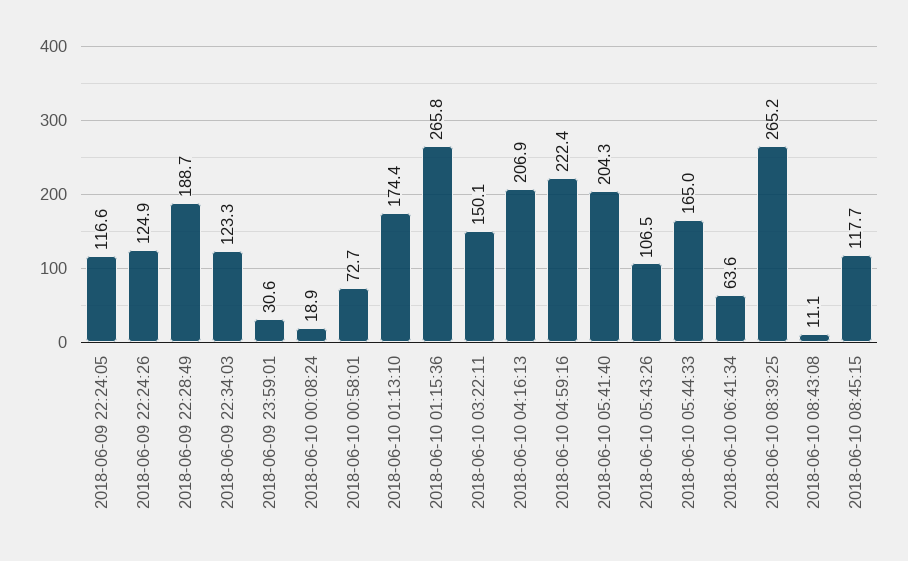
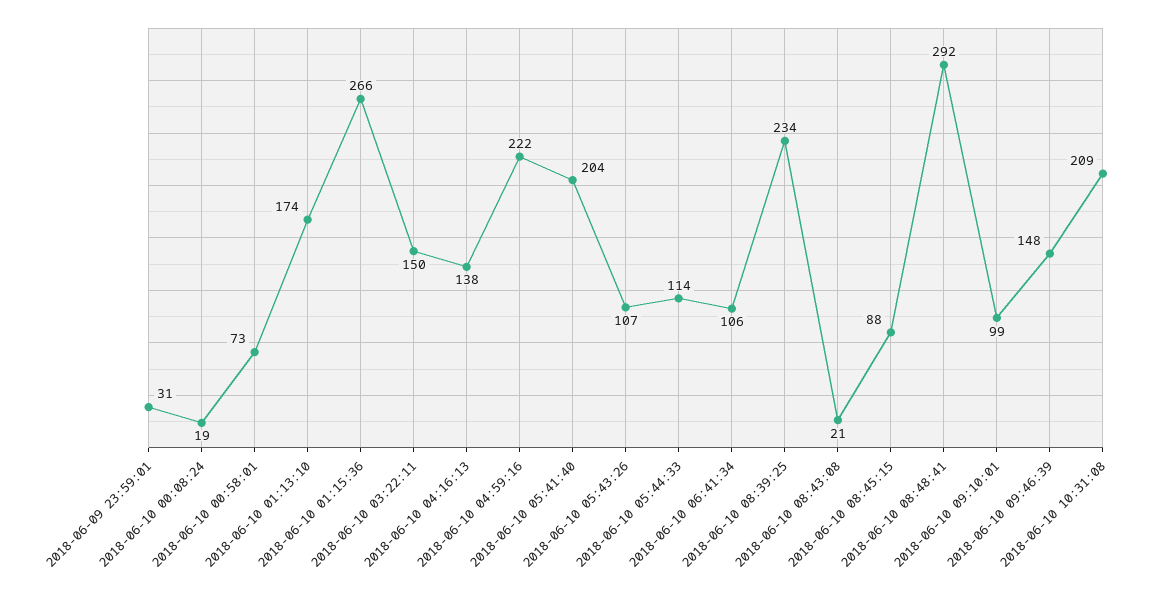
2018-06-09 22:24:05: 116.6 -> none
2018-06-09 22:24:26: 124.9 -> none
2018-06-09 22:28:49: 188.7 -> none
2018-06-09 22:34:03: 123.3 -> none
2018-06-10 04:16:13: 206.9 -> 138
2018-06-10 05:44:33: 165 -> 114
2018-06-10 06:41:34: 63.6 -> 106
2018-06-10 08:39:25: 265.2 -> 234
2018-06-10 08:43:08: 11.1 -> 21
2018-06-10 08:45:15: 117.7 -> 88
2018-06-10 08:48:41: none -> 292
2018-06-10 09:10:01: none -> 99
2018-06-10 09:46:39: none -> 148
2018-06-10 10:31:08: none -> 209

